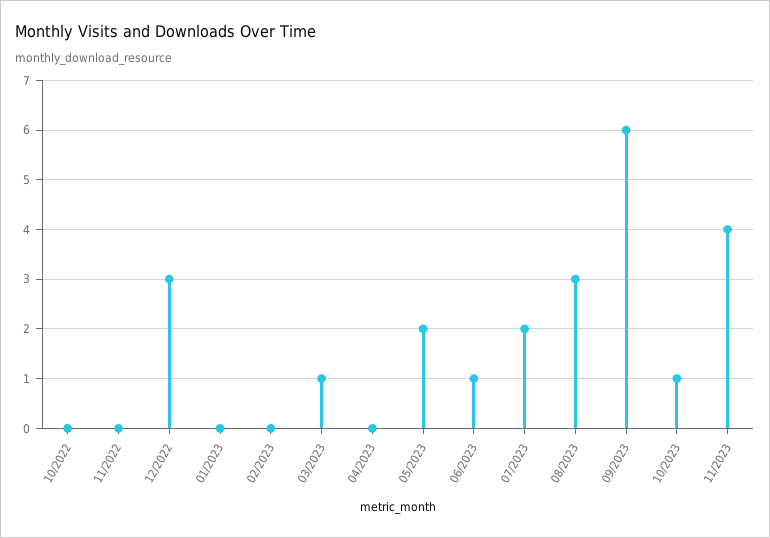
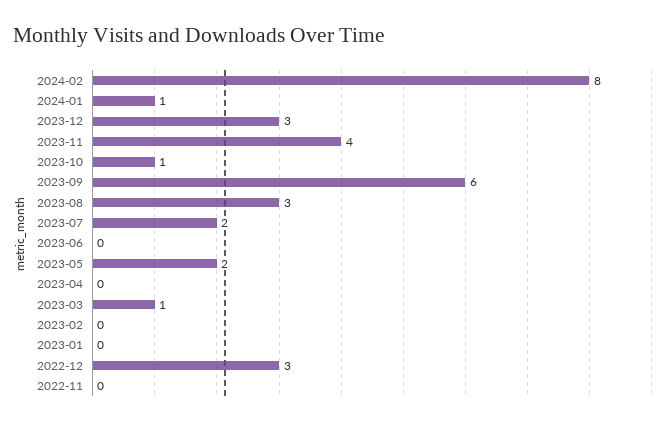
10/2022: 0 -> none
06/2023: 1 -> 0
2024-02: none -> 8
2024-01: none -> 1
2023-12: none -> 3

